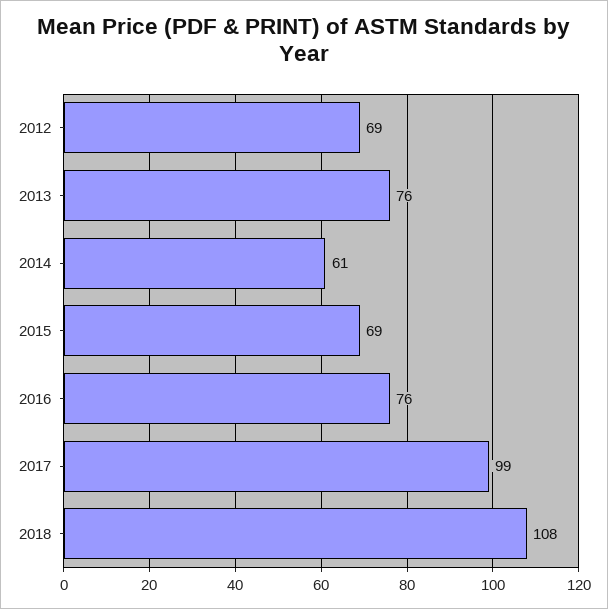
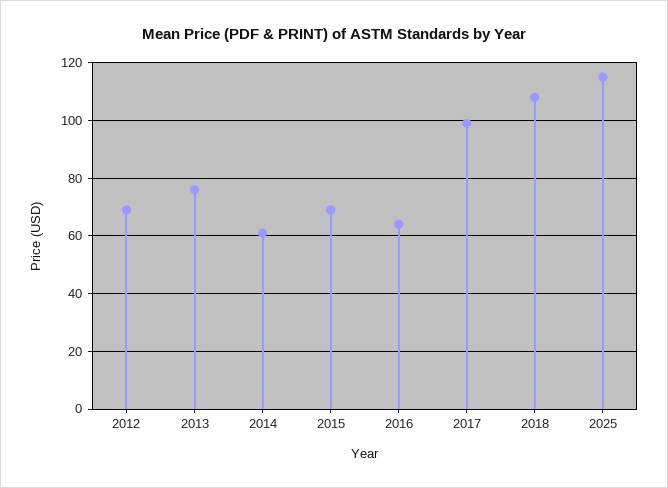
2016: 76 -> 65
2025: none -> 115

